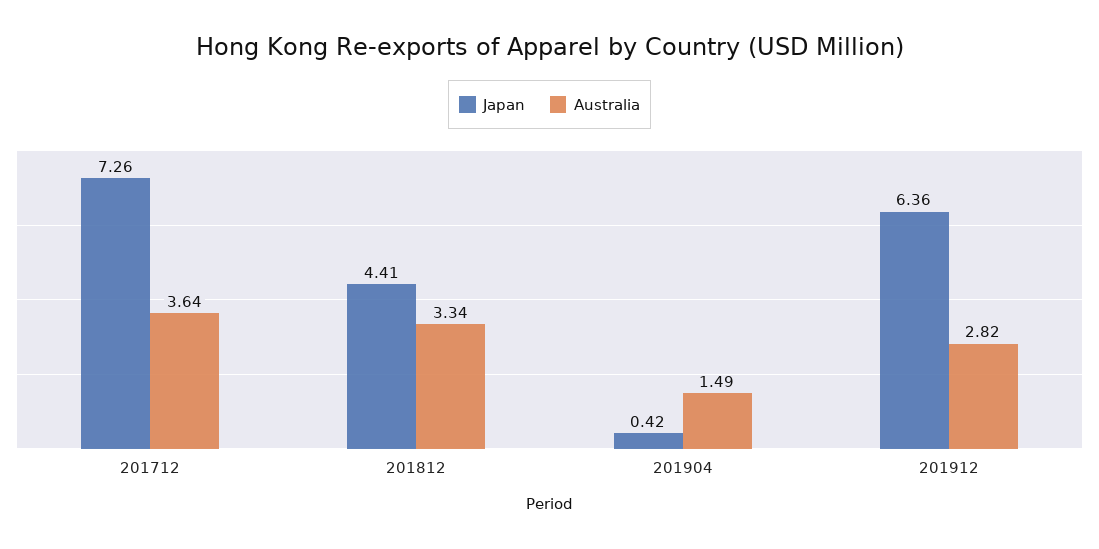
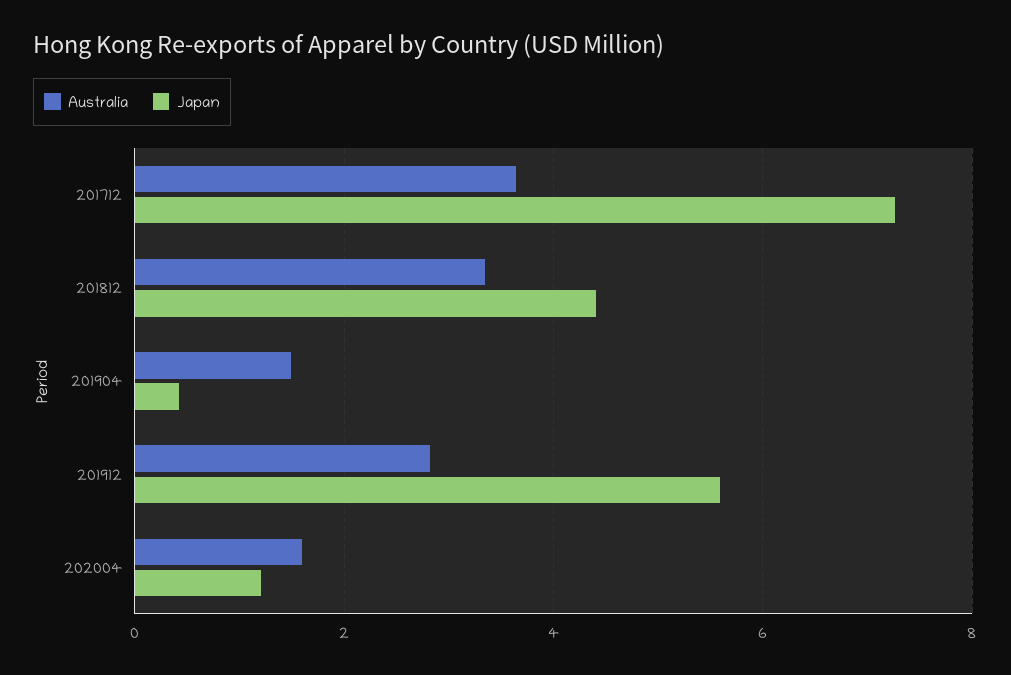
Japan, 201912: 6.36 -> 5.6
Australia, 202004: none -> 1.6
Japan, 202004: none -> 1.2

